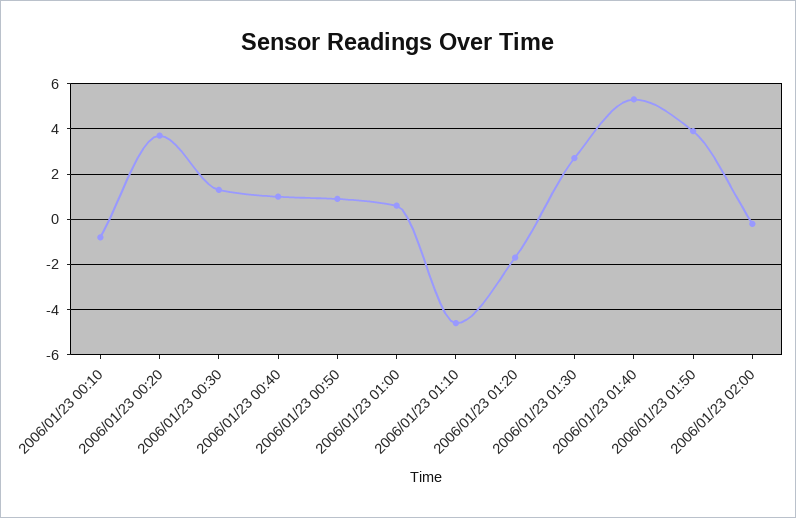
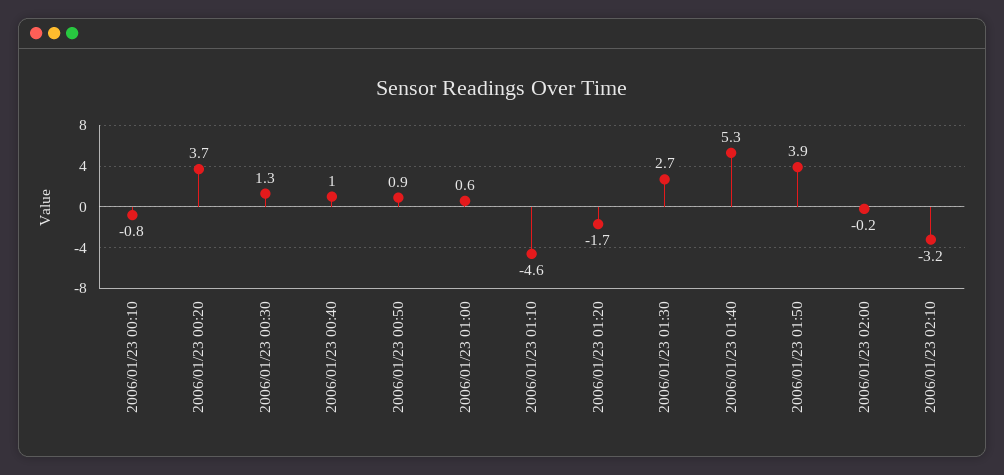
2006/01/23 02:10: none -> -3.2

